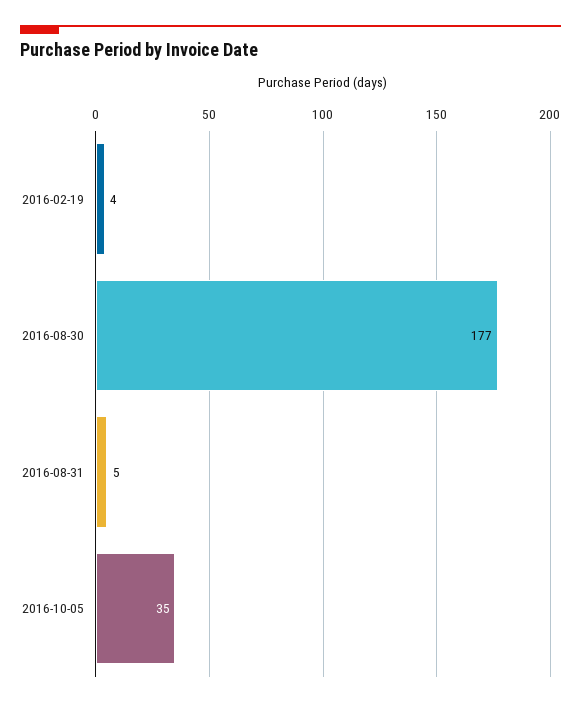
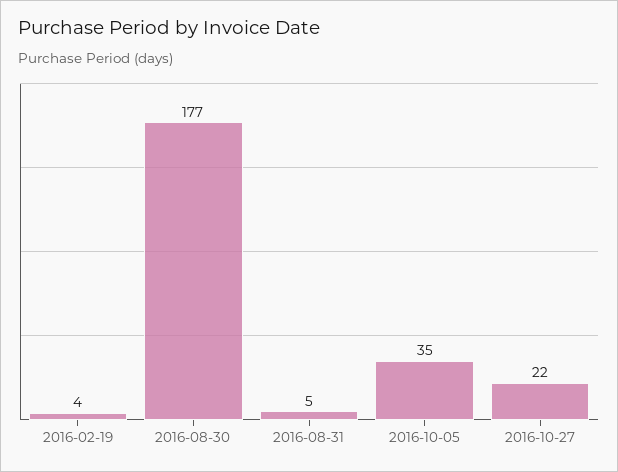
2016-10-27: none -> 22

